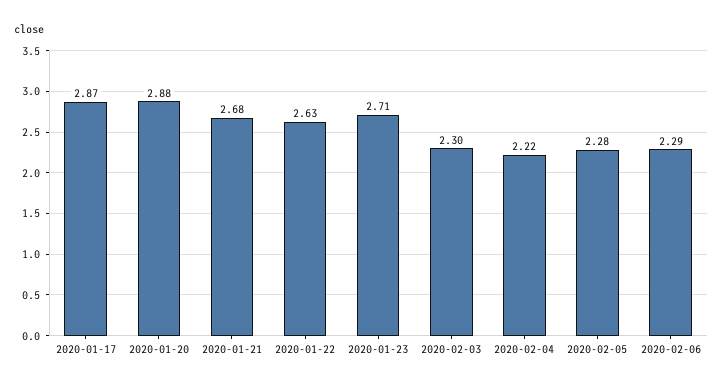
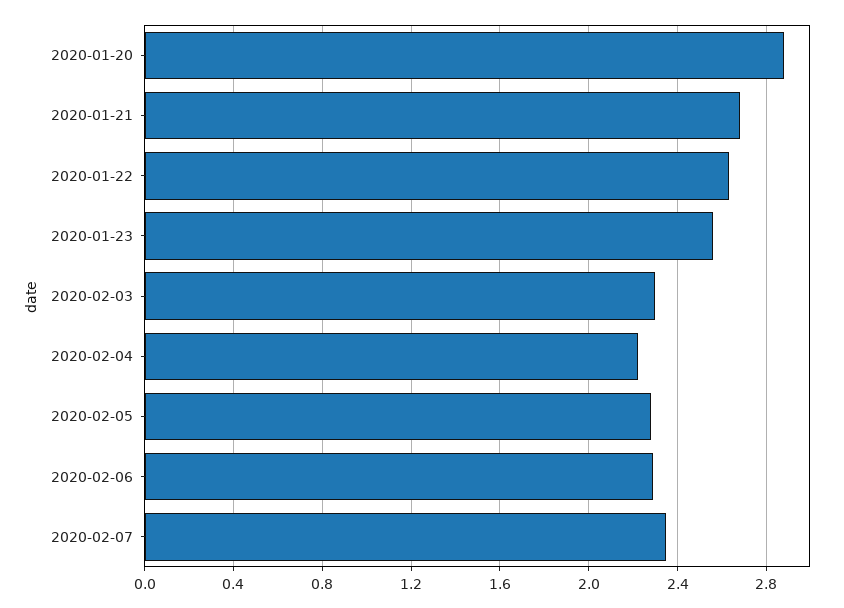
2020-01-17: 2.87 -> none
2020-01-23: 2.71 -> 2.55
2020-02-07: none -> 2.35

